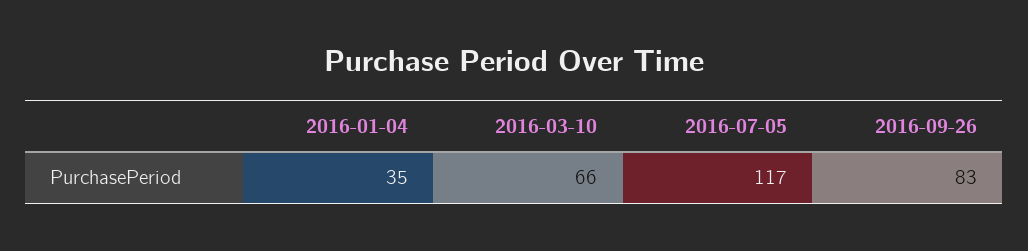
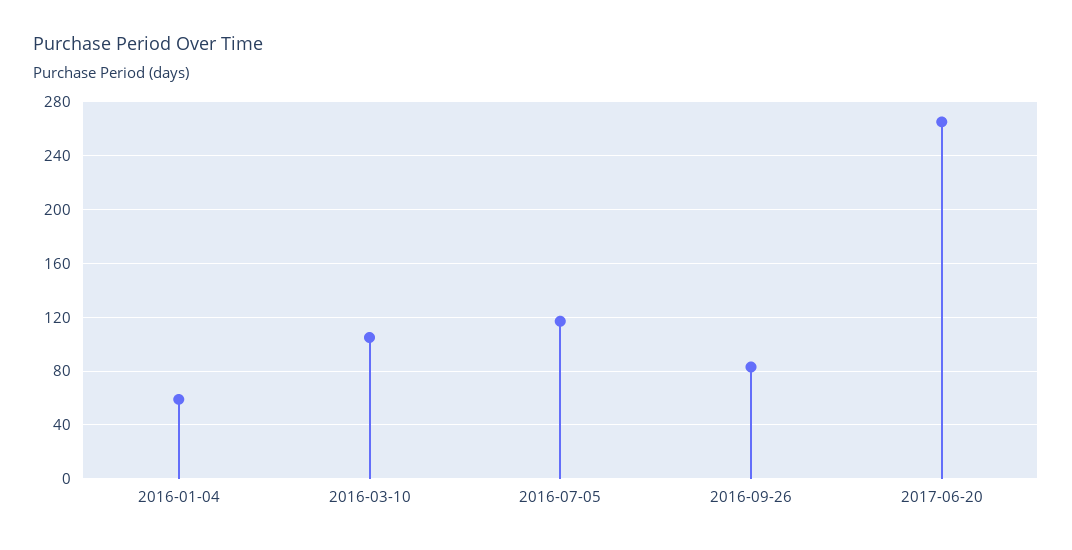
2016-01-04: 35 -> 60
2016-03-10: 66 -> 105
2017-06-20: none -> 265

